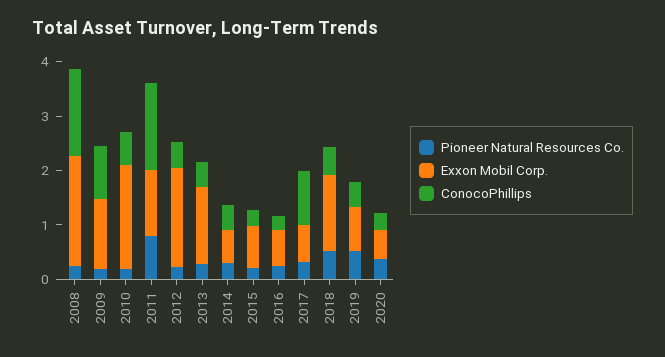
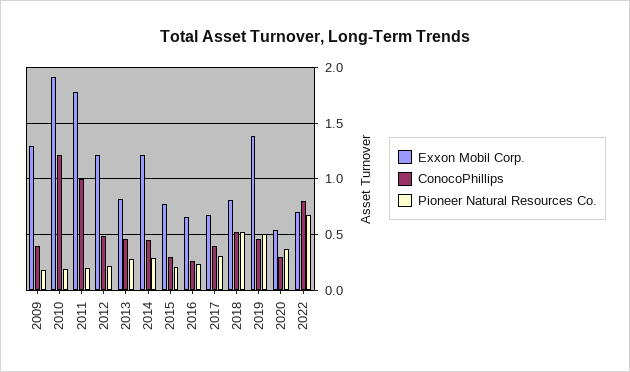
Pioneer Natural Resources Co., 2008: 0.2 -> none
Exxon Mobil Corp., 2008: 2 -> none
ConocoPhillips, 2008: 1.6 -> none
ConocoPhillips, 2009: 1 -> 0.4
ConocoPhillips, 2010: 0.6 -> 1.2
Pioneer Natural Resources Co., 2011: 0.8 -> 0.2
Exxon Mobil Corp., 2011: 1.2 -> 1.8
ConocoPhillips, 2011: 1.6 -> 1
Exxon Mobil Corp., 2012: 1.8 -> 1.2
Exxon Mobil Corp., 2013: 1.4 -> 0.8
Exxon Mobil Corp., 2014: 0.6 -> 1.2
ConocoPhillips, 2017: 1 -> 0.4
Exxon Mobil Corp., 2018: 1.4 -> 0.8
Exxon Mobil Corp., 2019: 0.8 -> 1.4
Exxon Mobil Corp., 2022: none -> 0.7
ConocoPhillips, 2022: none -> 0.8
Pioneer Natural Resources Co., 2022: none -> 0.7

